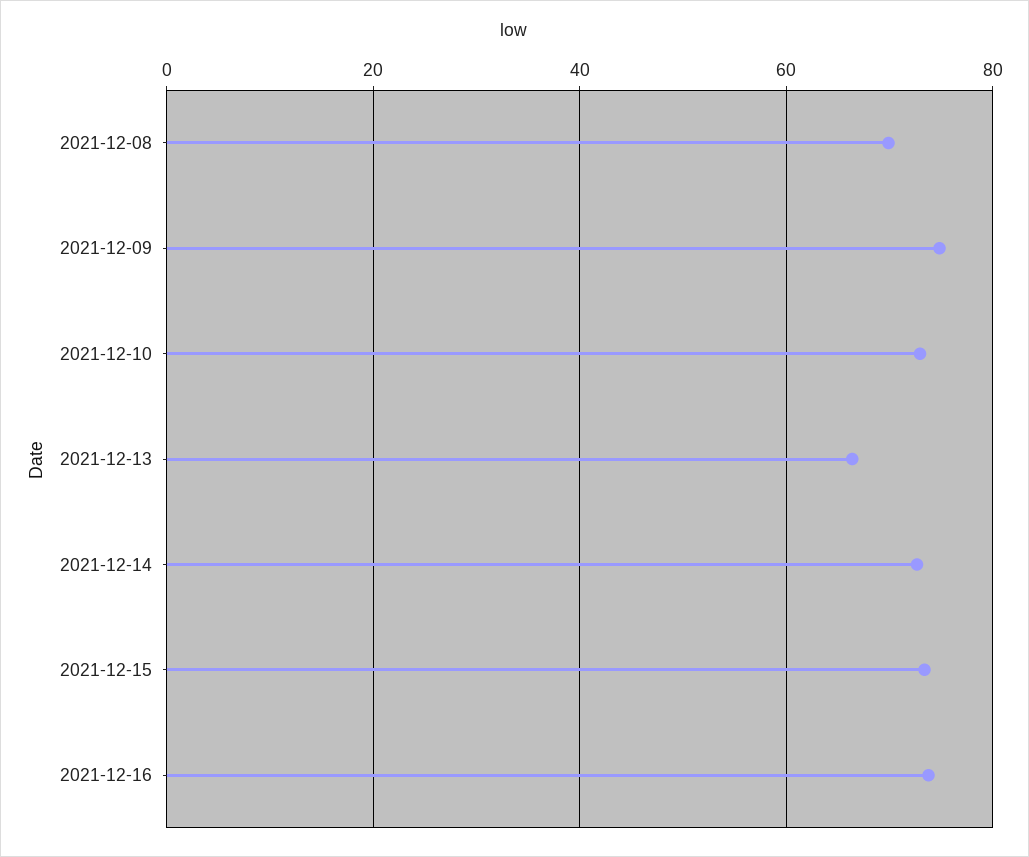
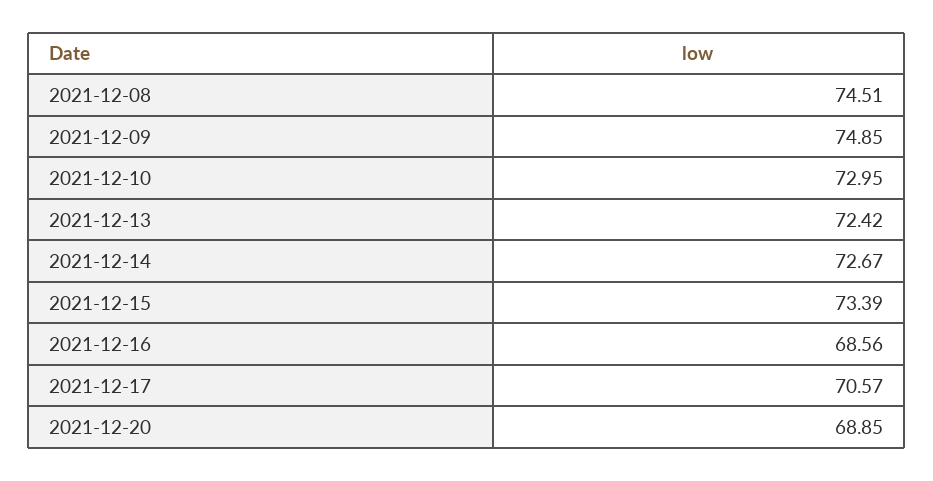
2021-12-08: 70 -> 74.51
2021-12-13: 66 -> 72.42
2021-12-16: 74 -> 68.56
2021-12-17: none -> 70.57
2021-12-20: none -> 68.85

